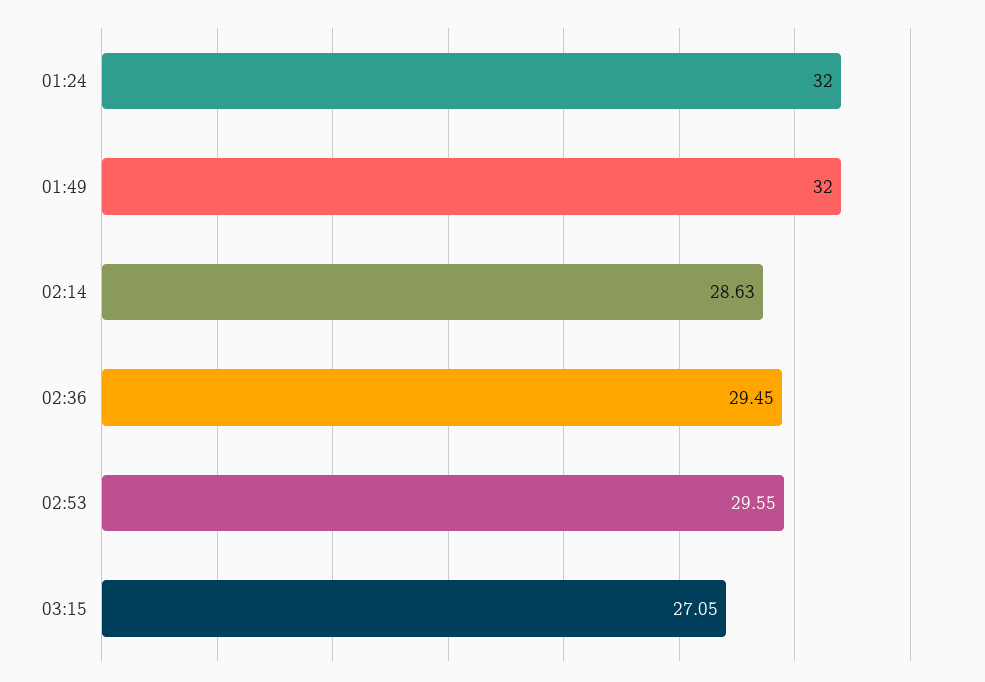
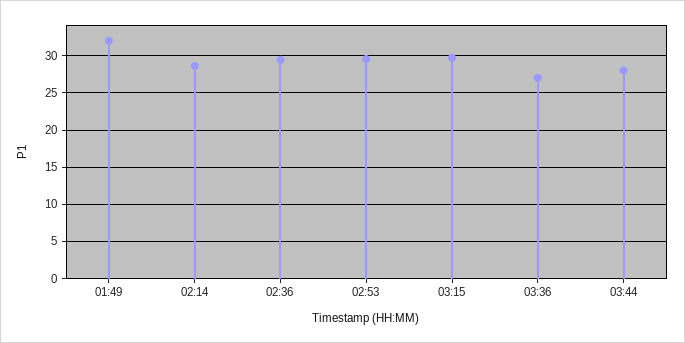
01:24: 32 -> none
03:15: 27.05 -> 30
03:36: none -> 27
03:44: none -> 28

